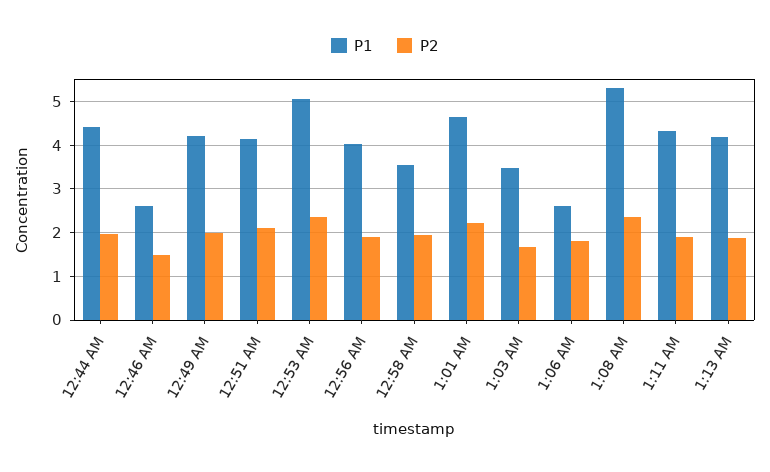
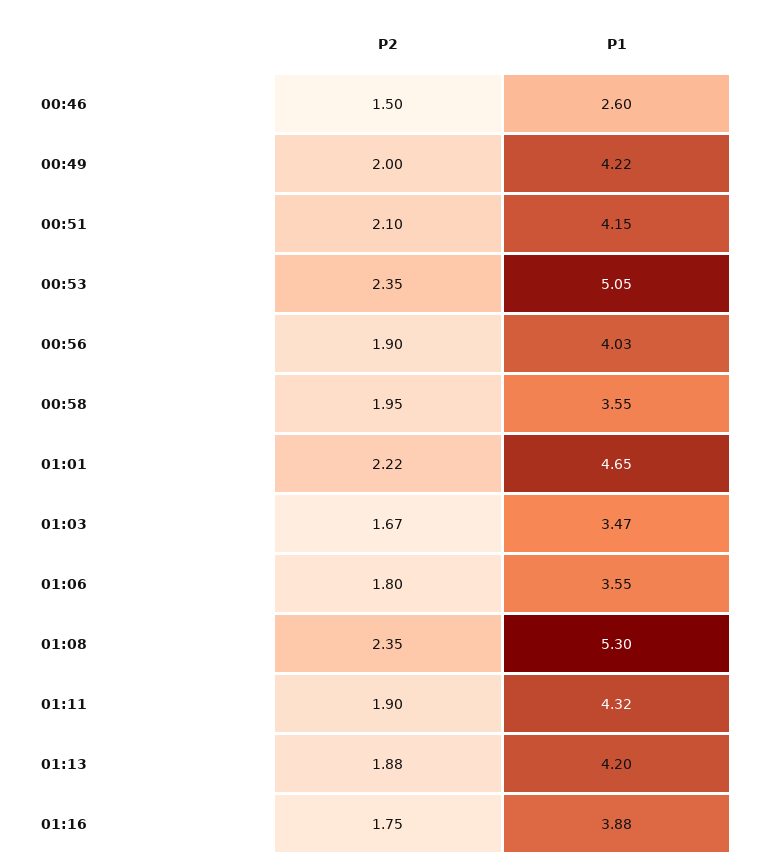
P1, 12:44 AM: 4.4 -> none
P2, 12:44 AM: 2 -> none
P1, 1:06 AM: 2.6 -> 3.55
P2, 01:16: none -> 1.75
P1, 01:16: none -> 3.88

